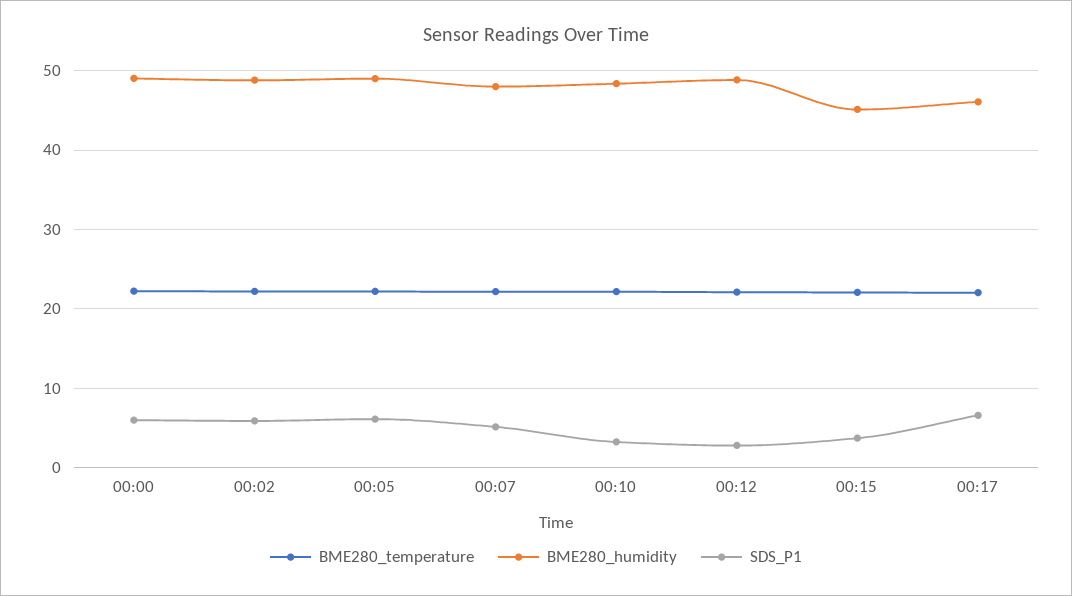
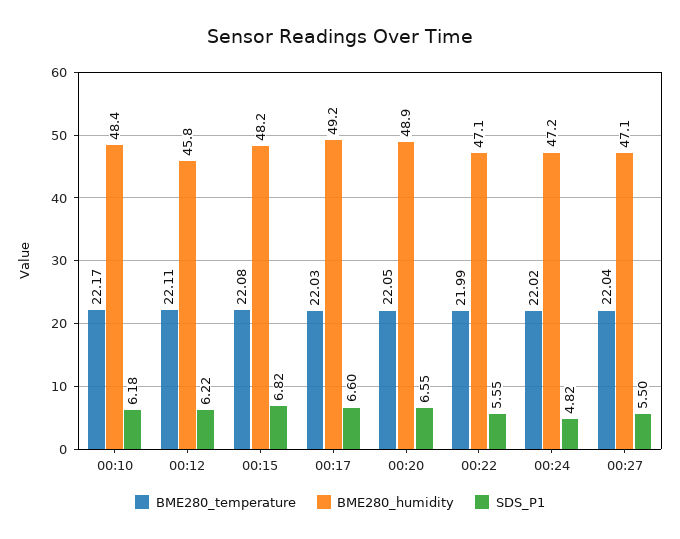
BME280_temperature, 00:00: 22 -> none
BME280_humidity, 00:00: 49 -> none
SDS_P1, 00:00: 6 -> none
BME280_temperature, 00:02: 22 -> none
BME280_humidity, 00:02: 49 -> none
SDS_P1, 00:02: 6 -> none
BME280_temperature, 00:05: 22 -> none
BME280_humidity, 00:05: 49 -> none
SDS_P1, 00:05: 6 -> none
BME280_temperature, 00:07: 22 -> none
BME280_humidity, 00:07: 48 -> none
SDS_P1, 00:07: 5 -> none
SDS_P1, 00:10: 3 -> 6.18
BME280_humidity, 00:12: 49 -> 45.8
SDS_P1, 00:12: 3 -> 6.22
BME280_humidity, 00:15: 45 -> 48.2
SDS_P1, 00:15: 4 -> 6.82
BME280_humidity, 00:17: 46 -> 49.2
BME280_temperature, 00:20: none -> 22.05
BME280_humidity, 00:20: none -> 48.9
SDS_P1, 00:20: none -> 6.55
BME280_temperature, 00:22: none -> 21.99
BME280_humidity, 00:22: none -> 47.1
SDS_P1, 00:22: none -> 5.55
BME280_temperature, 00:24: none -> 22.02
BME280_humidity, 00:24: none -> 47.2
SDS_P1, 00:24: none -> 4.82
BME280_temperature, 00:27: none -> 22.04
BME280_humidity, 00:27: none -> 47.1
SDS_P1, 00:27: none -> 5.5

